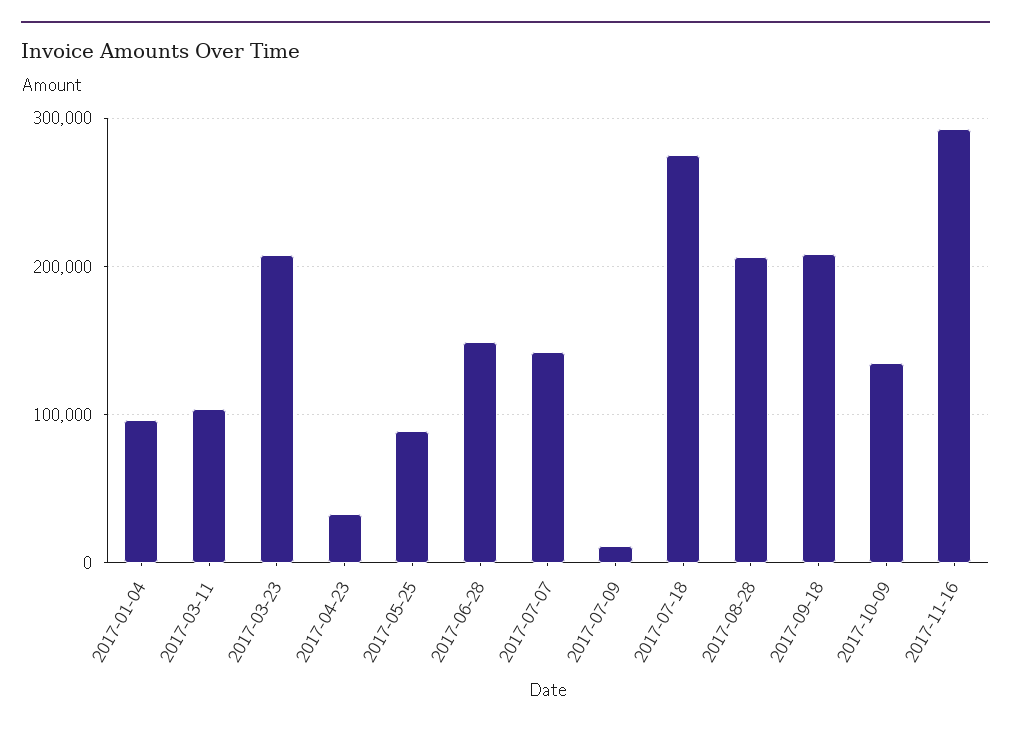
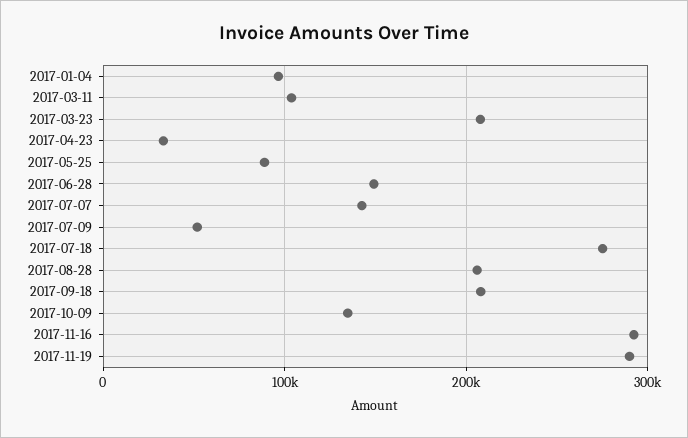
2017-07-09: 10000 -> 50000
2017-11-19: none -> 290000

